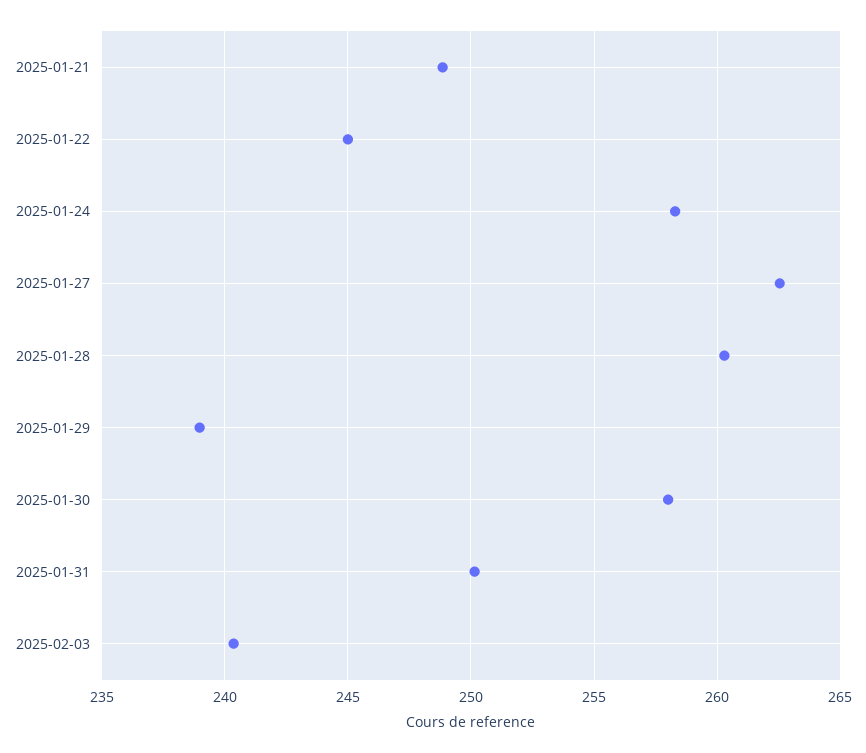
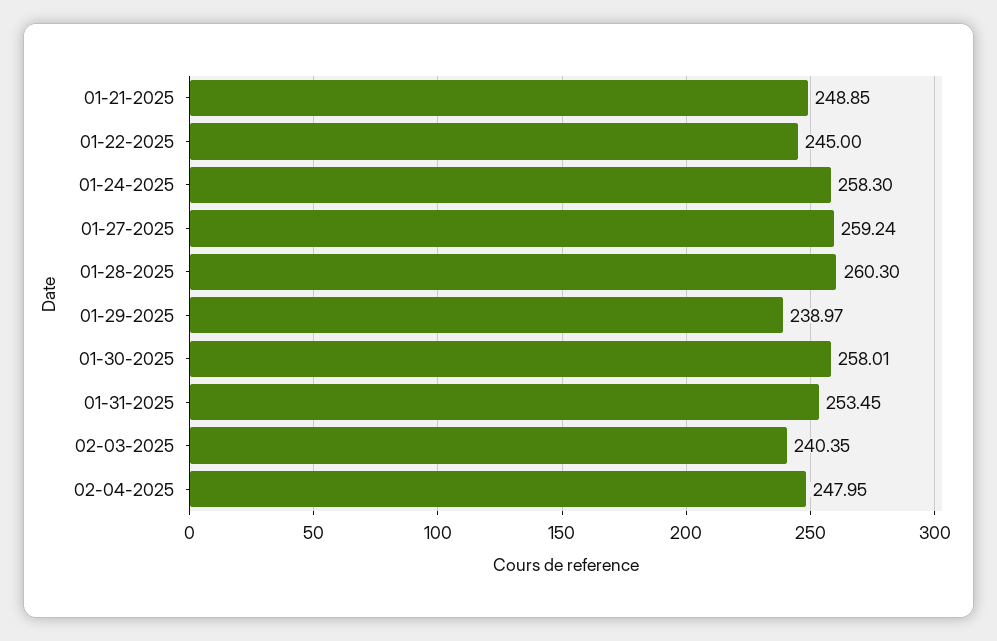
2025-01-27: 262.5 -> 259.24
2025-01-31: 250 -> 253.45
02-04-2025: none -> 247.95

